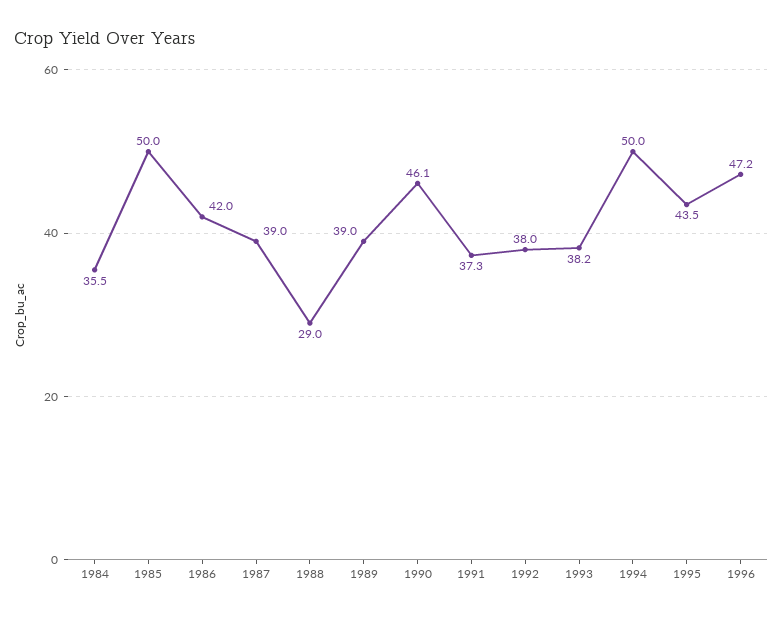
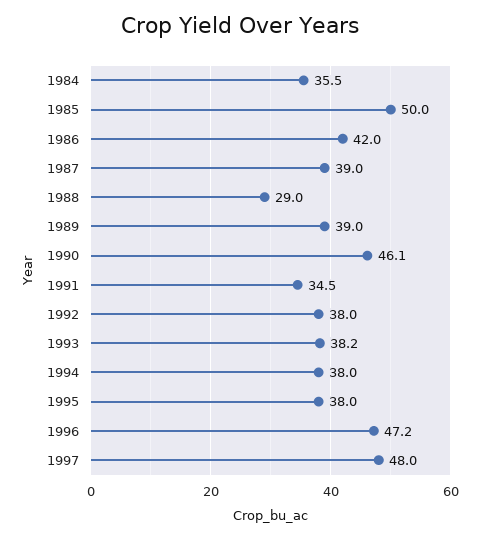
1991: 37.3 -> 34.5
1994: 50 -> 38
1995: 43.5 -> 38
1997: none -> 48

